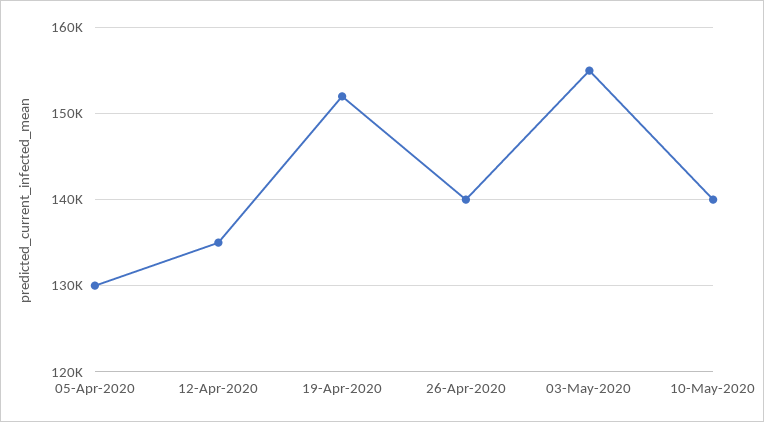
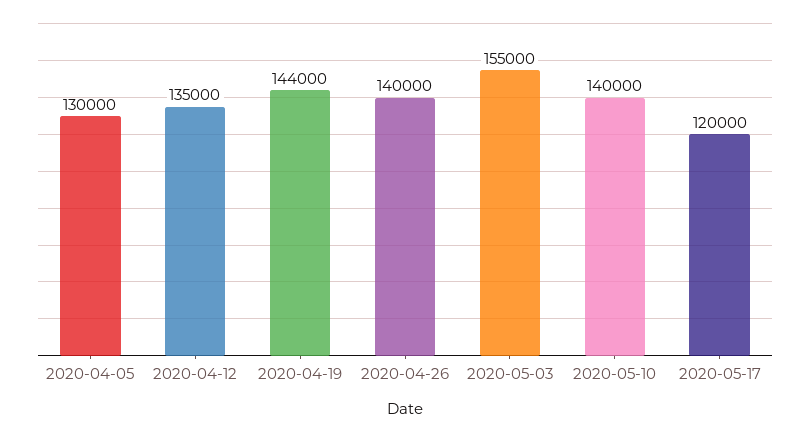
19-Apr-2020: 152000 -> 144000
2020-05-17: none -> 120000

